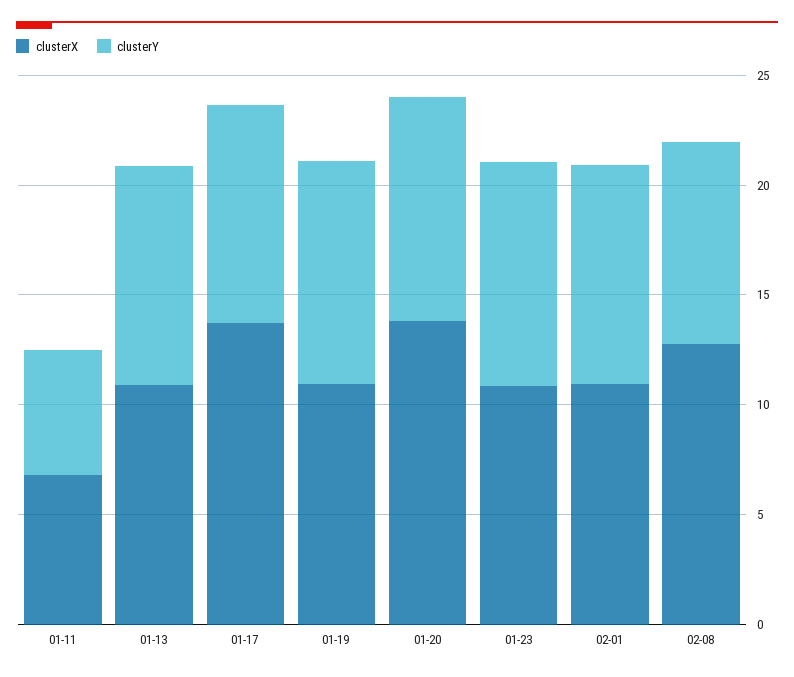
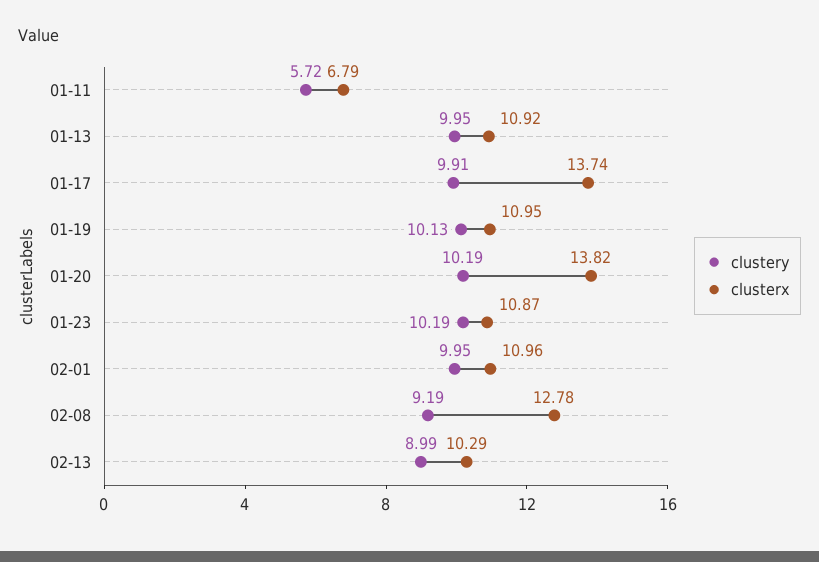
clusterY, 02-13: none -> 8.99
clusterX, 02-13: none -> 10.29

